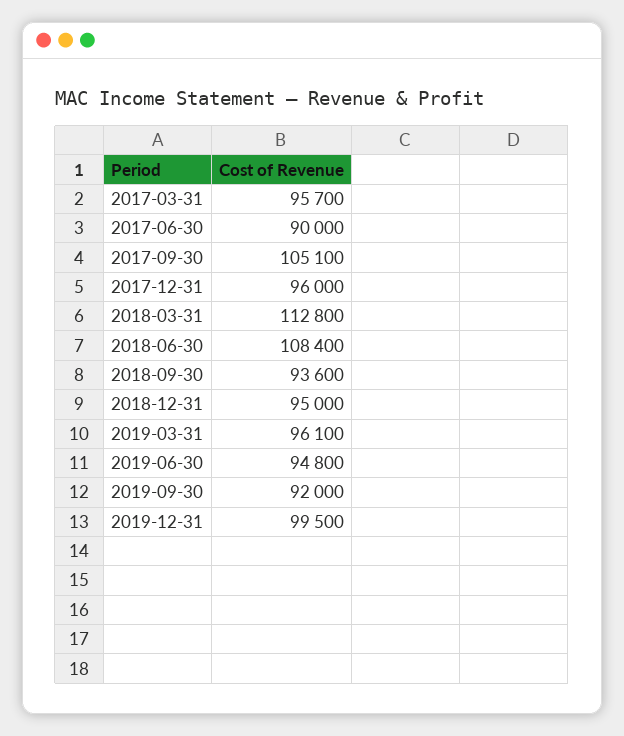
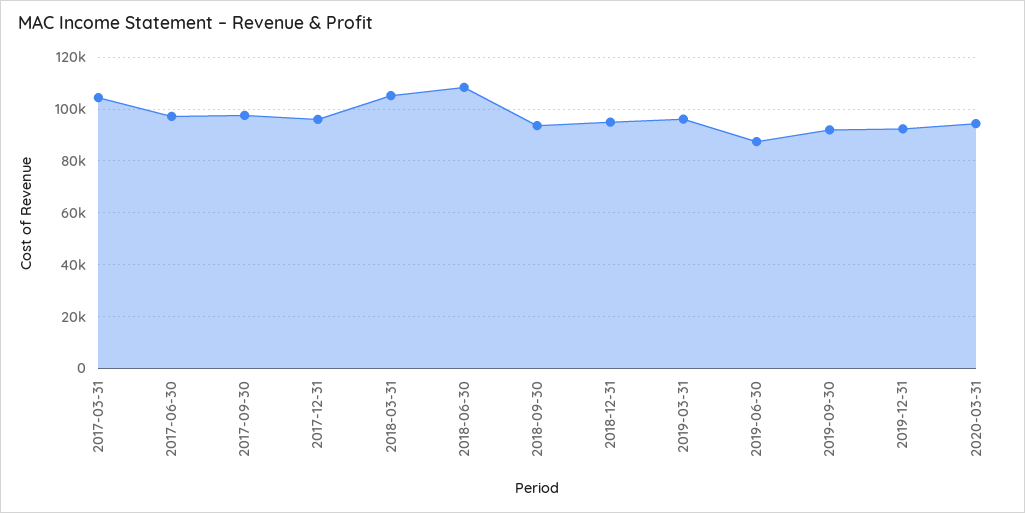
2017-03-31: 95700 -> 105000
2017-06-30: 90000 -> 97500
2017-09-30: 105100 -> 97500
2018-03-31: 112800 -> 105000
2019-06-30: 94800 -> 87500
2019-12-31: 99500 -> 92500
2020-03-31: none -> 95000

